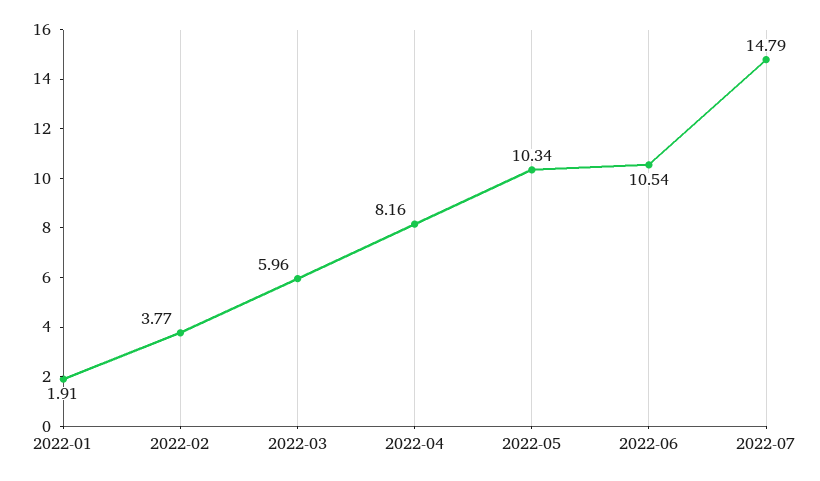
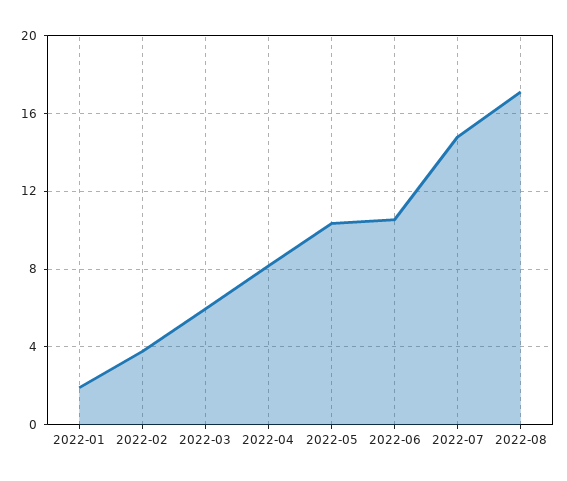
2022-08: none -> 17

